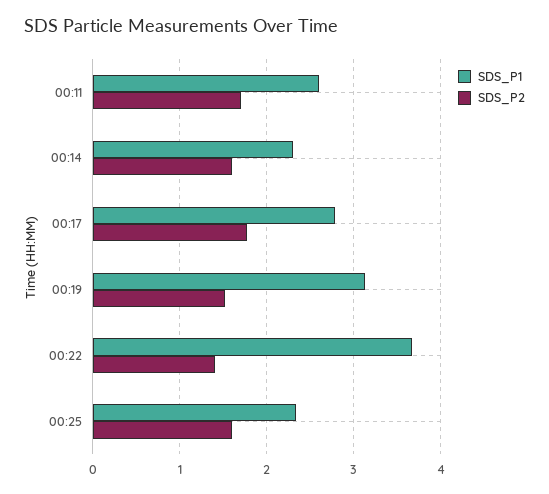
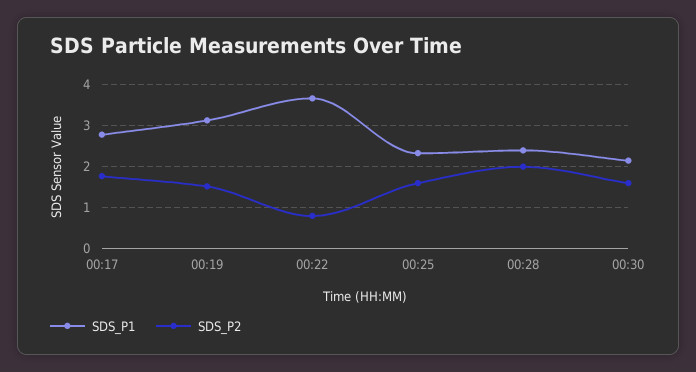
SDS_P1, 00:11: 2.6 -> none
SDS_P2, 00:11: 1.7 -> none
SDS_P1, 00:14: 2.3 -> none
SDS_P2, 00:14: 1.6 -> none
SDS_P2, 00:22: 1.4 -> 0.8
SDS_P1, 00:28: none -> 2.4
SDS_P2, 00:28: none -> 2
SDS_P1, 00:30: none -> 2.2
SDS_P2, 00:30: none -> 1.6

